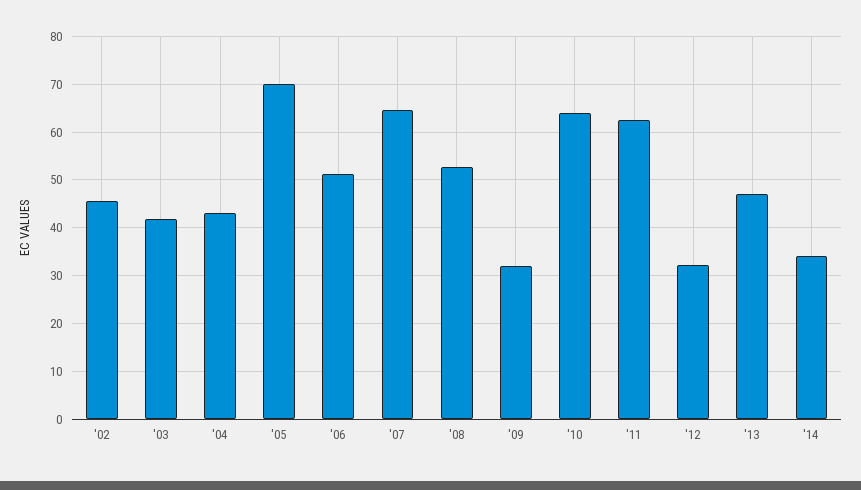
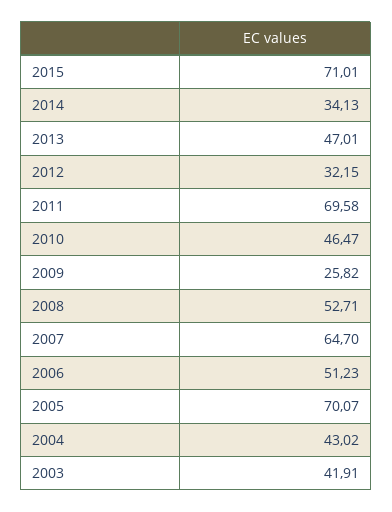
'02: 46 -> none
'09: 32 -> 25.82
'10: 64 -> 46.47
'11: 62 -> 69.58
2015: none -> 71.01

